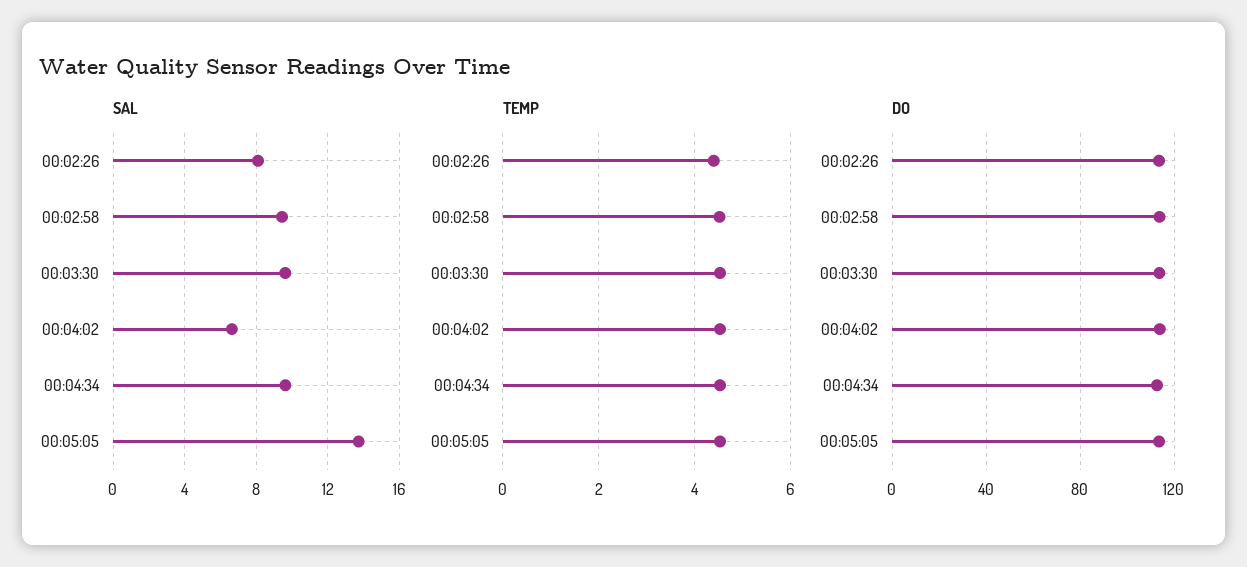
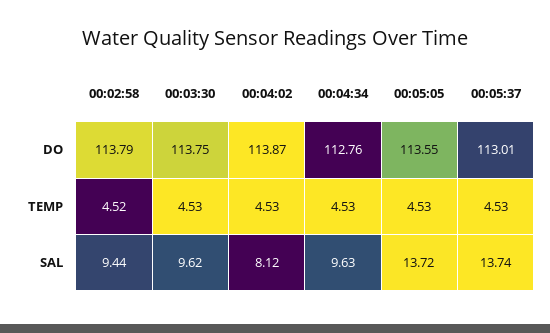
SAL, 00:02:26: 8 -> none
SAL, 00:04:02: 6.5 -> 8.12
TEMP, 00:02:26: 4.4 -> none
DO, 00:02:26: 115 -> none
DO, 00:05:37: none -> 113.01
TEMP, 00:05:37: none -> 4.53
SAL, 00:05:37: none -> 13.74

